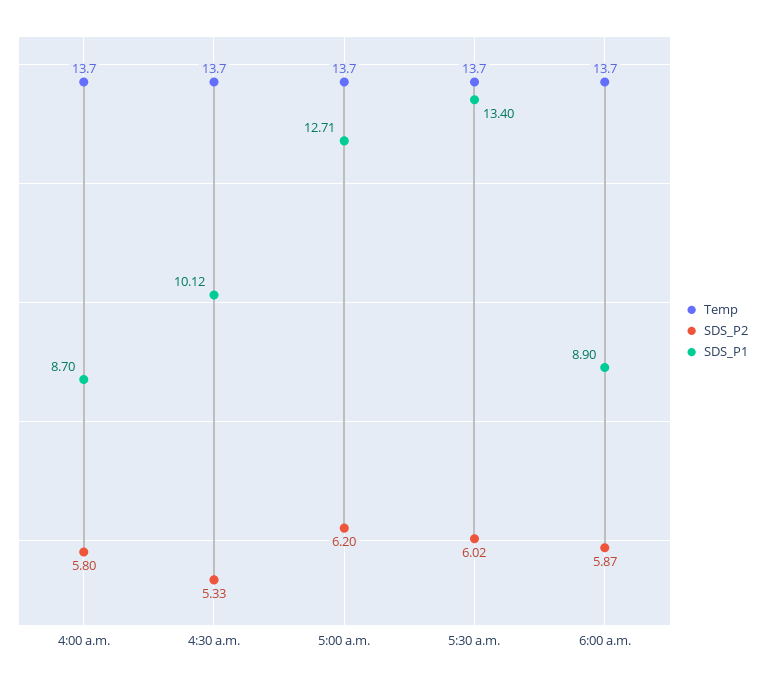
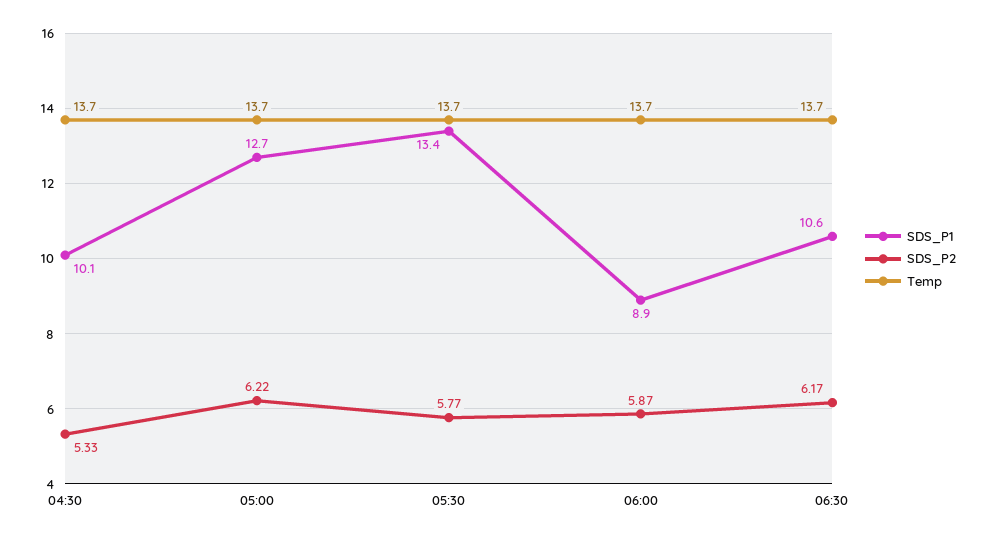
Temp, 4:00 a.m.: 13.7 -> none
SDS_P2, 4:00 a.m.: 5.8 -> none
SDS_P1, 4:00 a.m.: 8.7 -> none
SDS_P2, 5:00 a.m.: 6.2 -> 6.22
SDS_P2, 5:30 a.m.: 6.02 -> 5.77
SDS_P1, 06:30: none -> 10.6
SDS_P2, 06:30: none -> 6.17
Temp, 06:30: none -> 13.7

